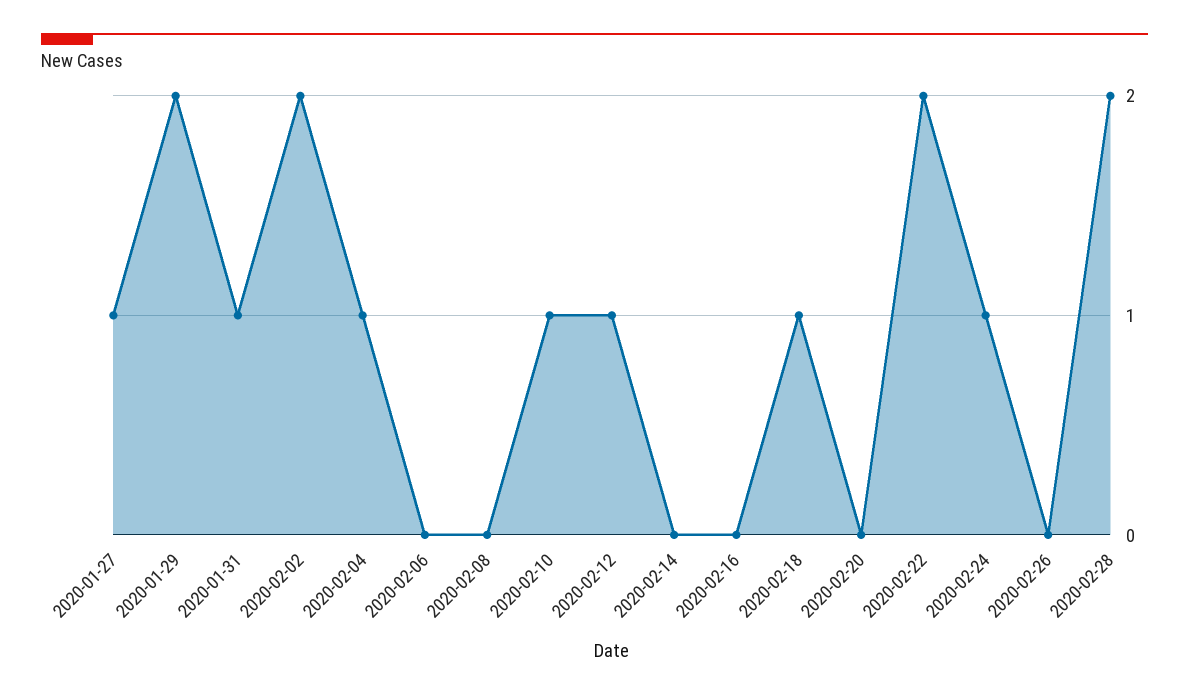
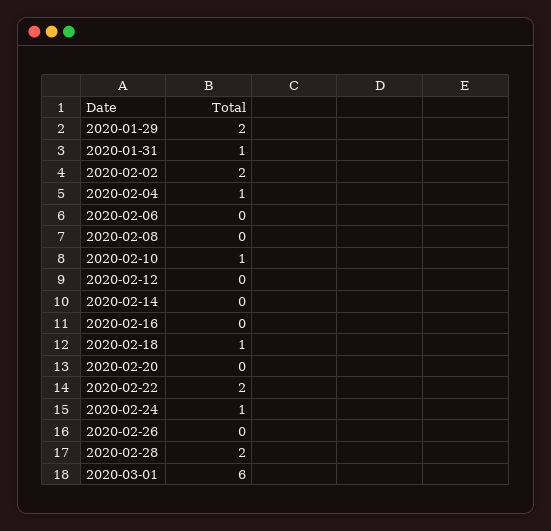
2020-01-27: 1 -> none
2020-02-12: 1 -> 0
2020-03-01: none -> 6

